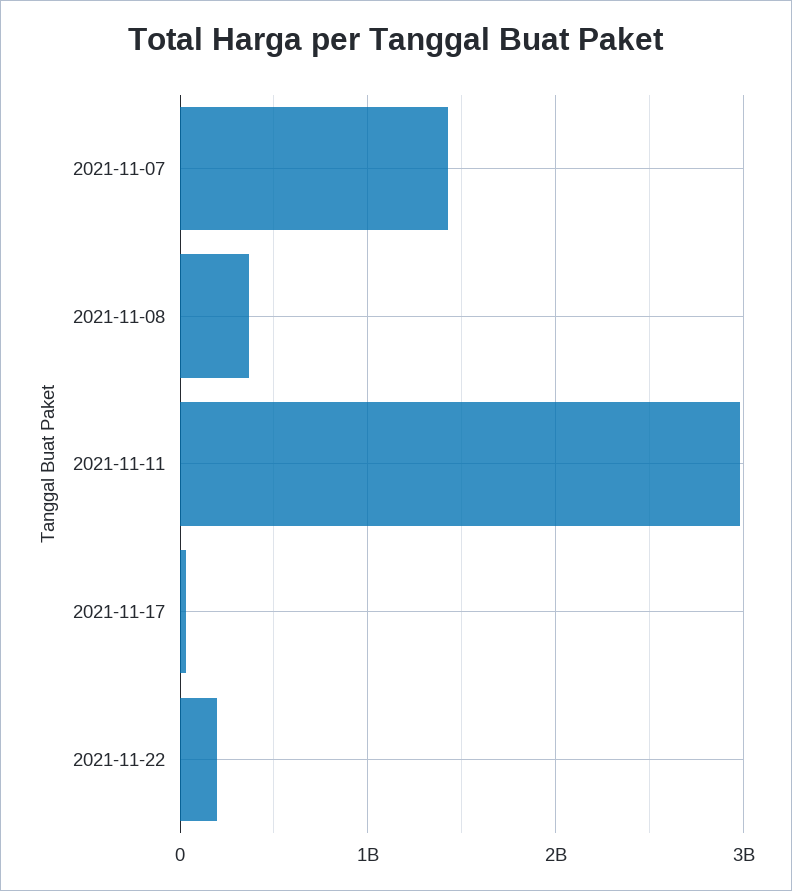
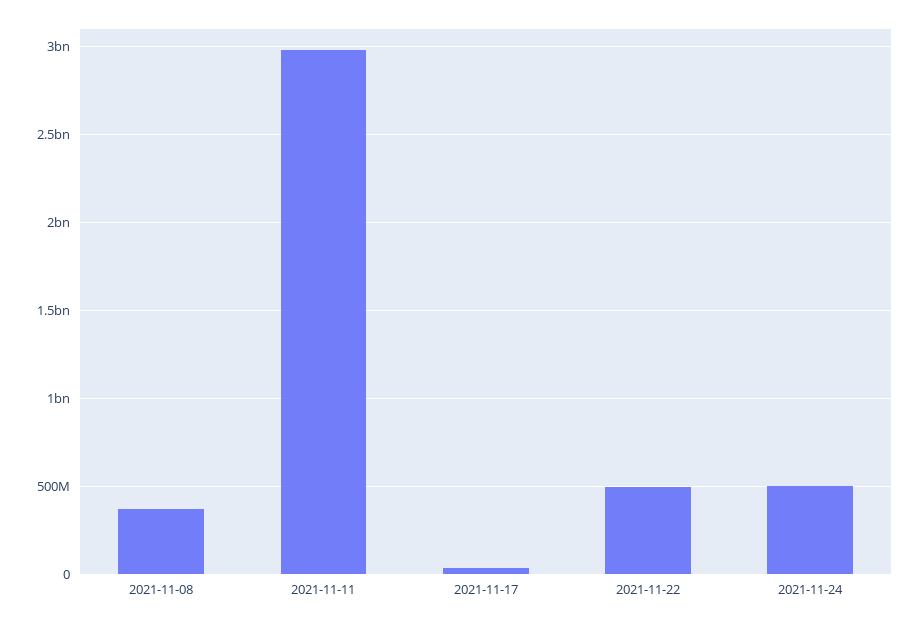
2021-11-07: 1400000000 -> none
2021-11-22: 200000000 -> 500000000
2021-11-24: none -> 500000000

